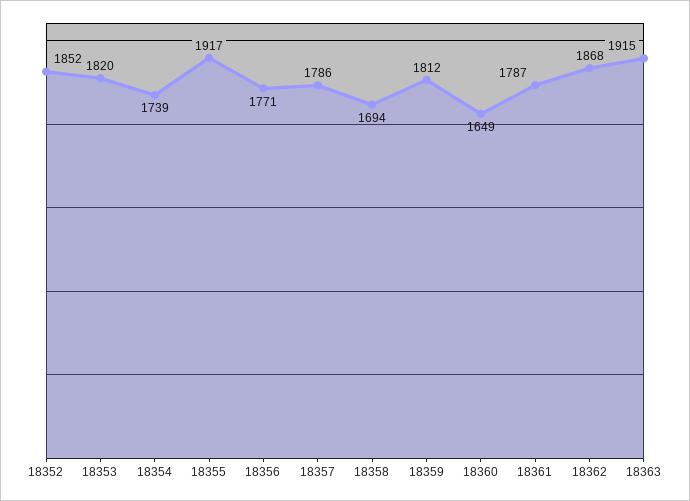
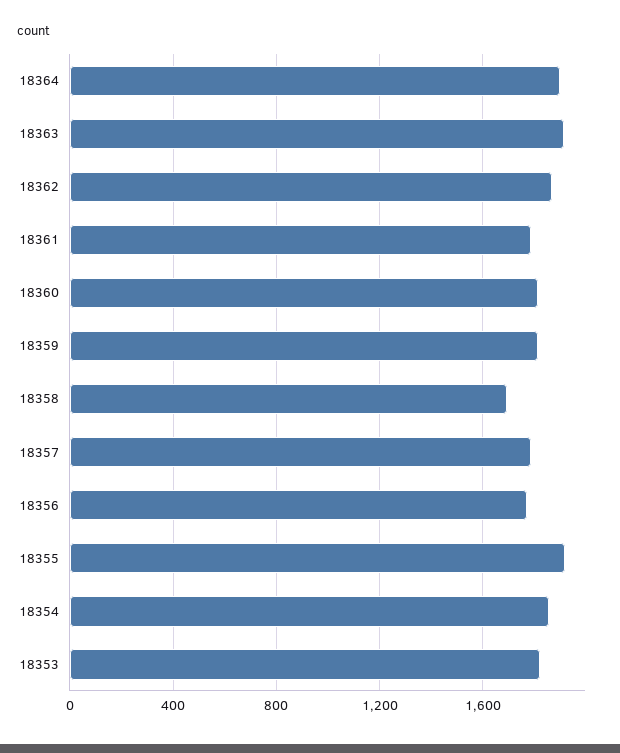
18352: 1852 -> none
18354: 1739 -> 1850
18360: 1649 -> 1800
18364: none -> 1900

